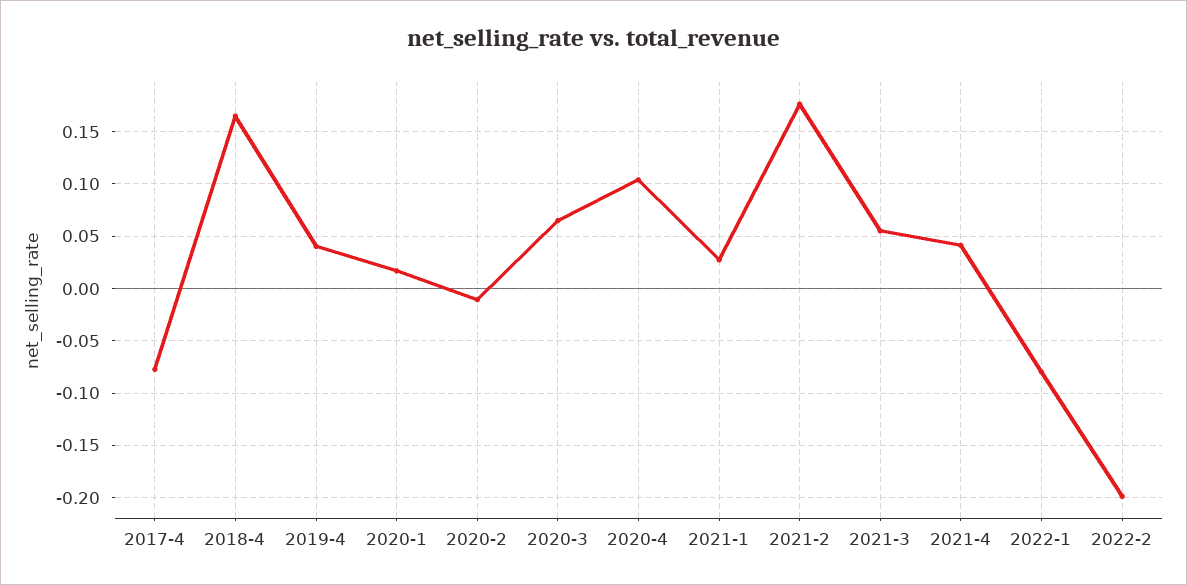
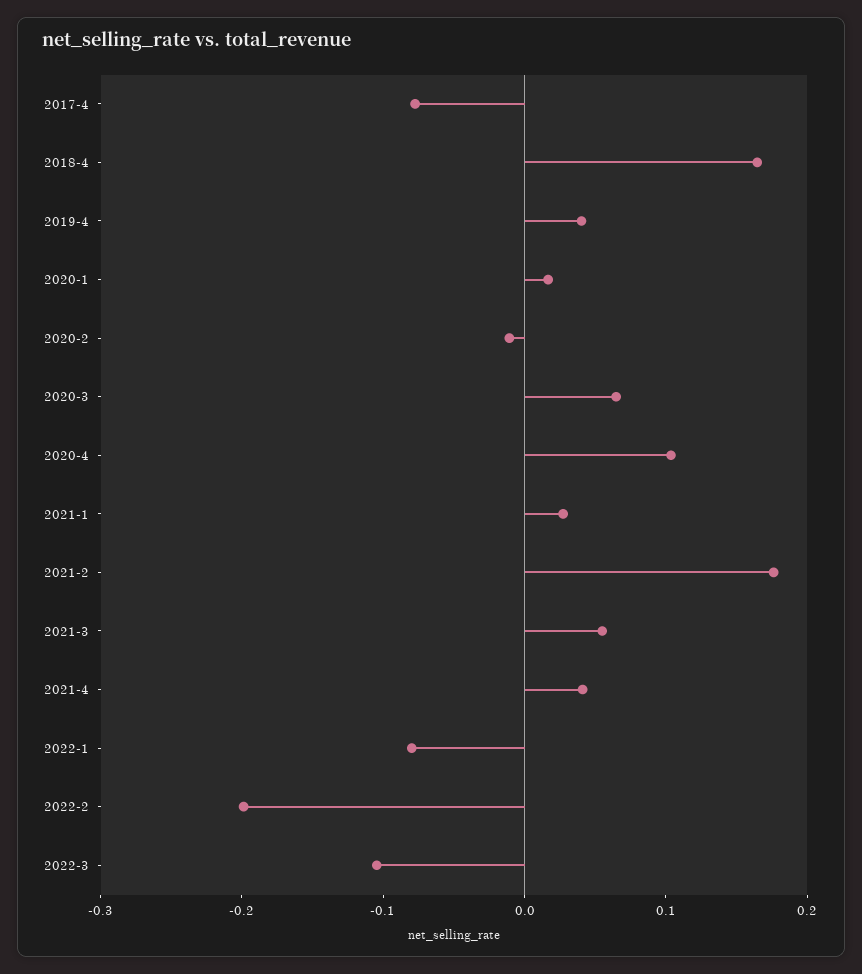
2022-3: none -> -0.1

